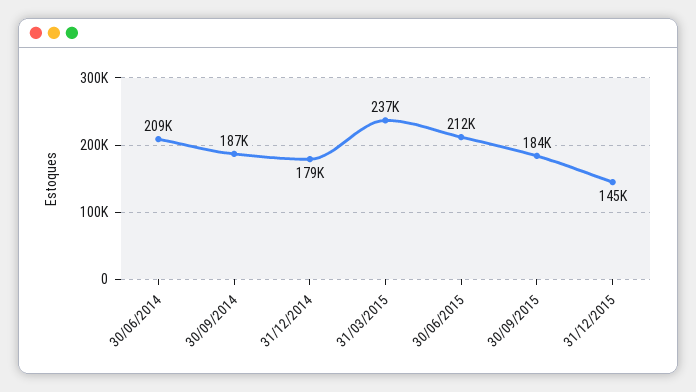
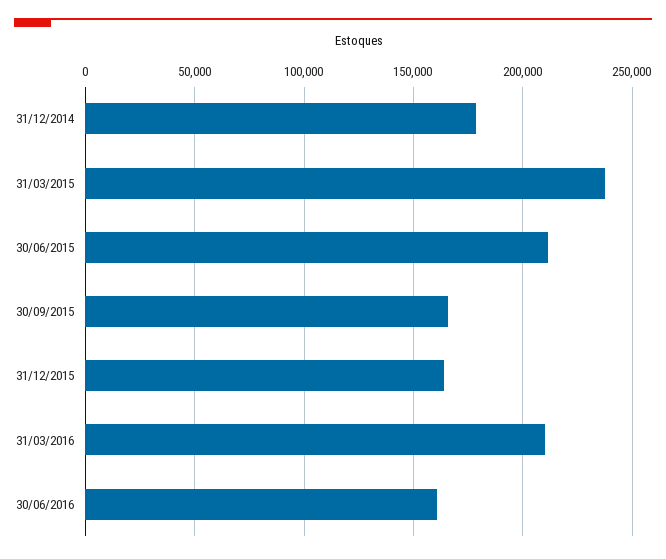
30/06/2014: 209000 -> none
30/09/2014: 187000 -> none
30/09/2015: 184000 -> 165000
31/12/2015: 145000 -> 165000
31/03/2016: none -> 210000
30/06/2016: none -> 160000

